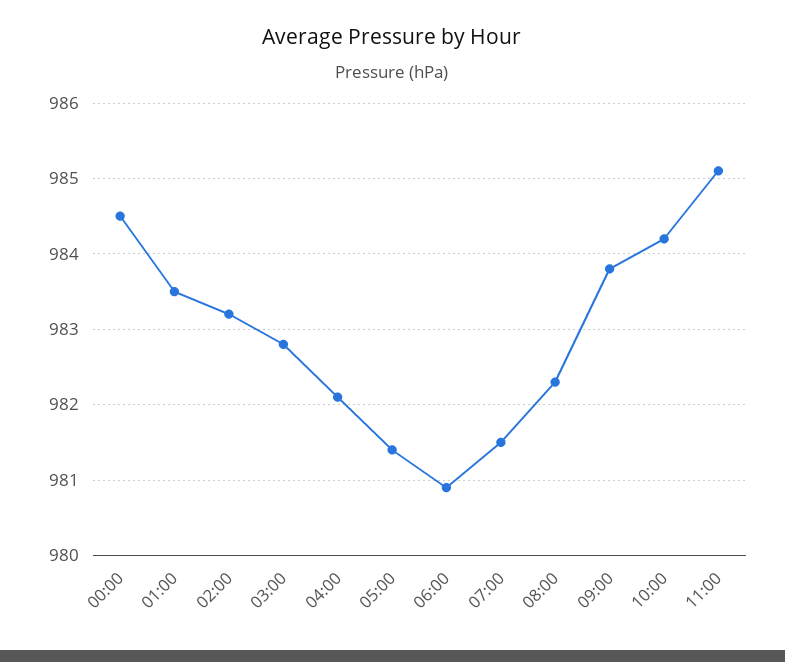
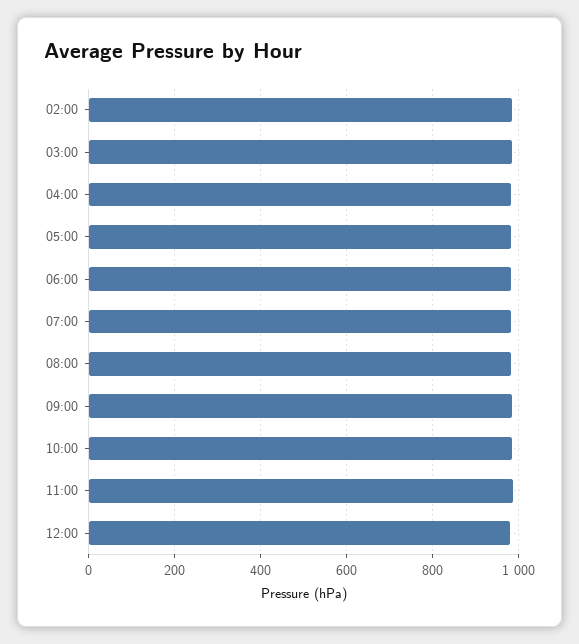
00:00: 984.5 -> none
01:00: 983.5 -> none
12:00: none -> 980

